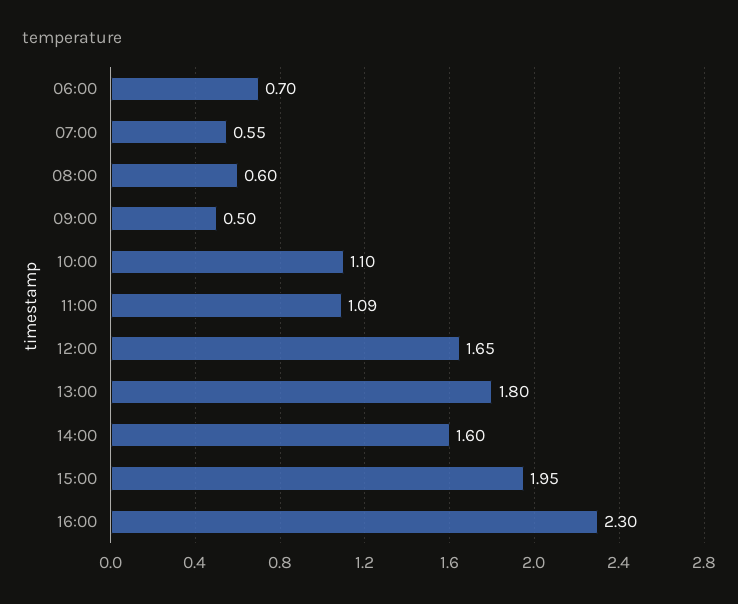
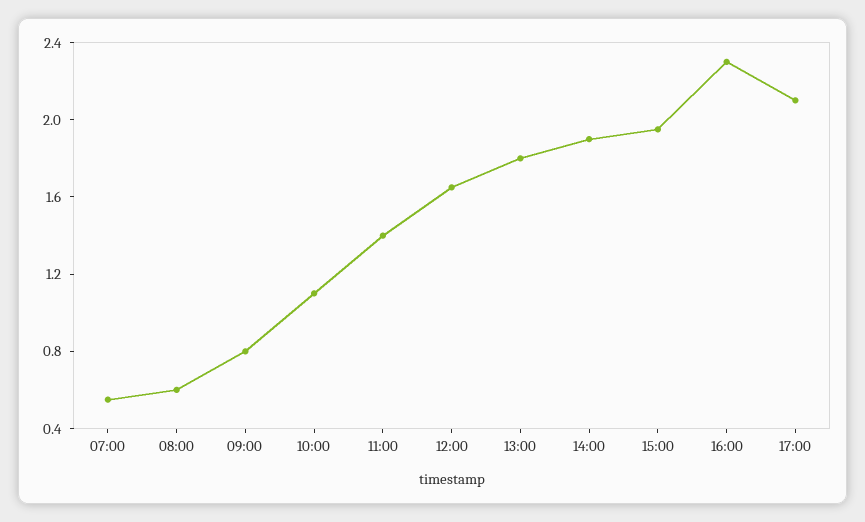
06:00: 0.7 -> none
09:00: 0.5 -> 0.8
11:00: 1.09 -> 1.4
14:00: 1.6 -> 1.9
17:00: none -> 2.1

